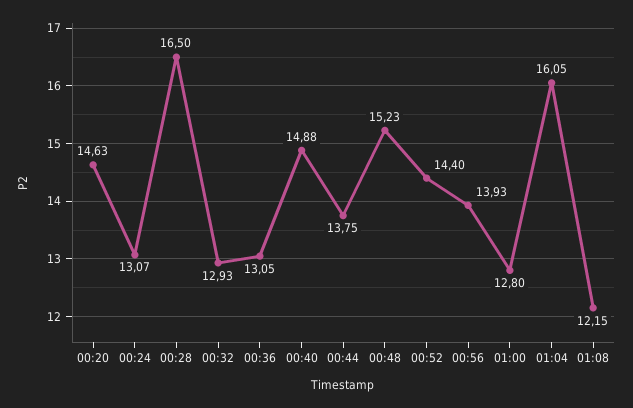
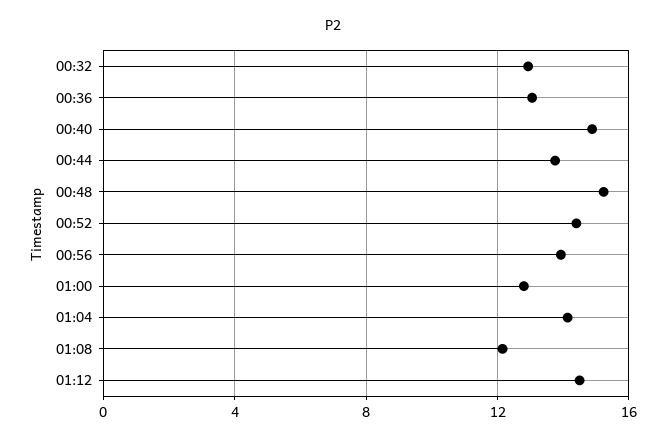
00:20: 14.63 -> none
00:24: 13.07 -> none
00:28: 16.5 -> none
01:04: 16.05 -> 14
01:12: none -> 14.5

